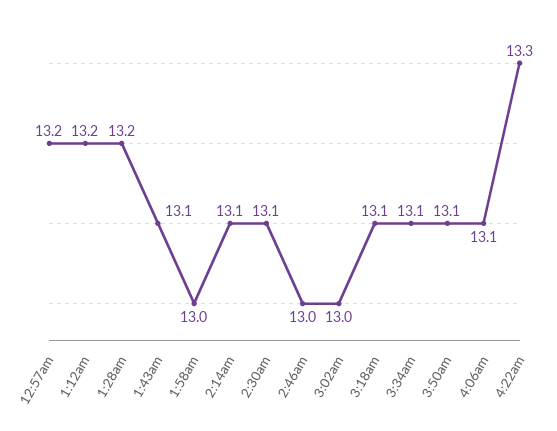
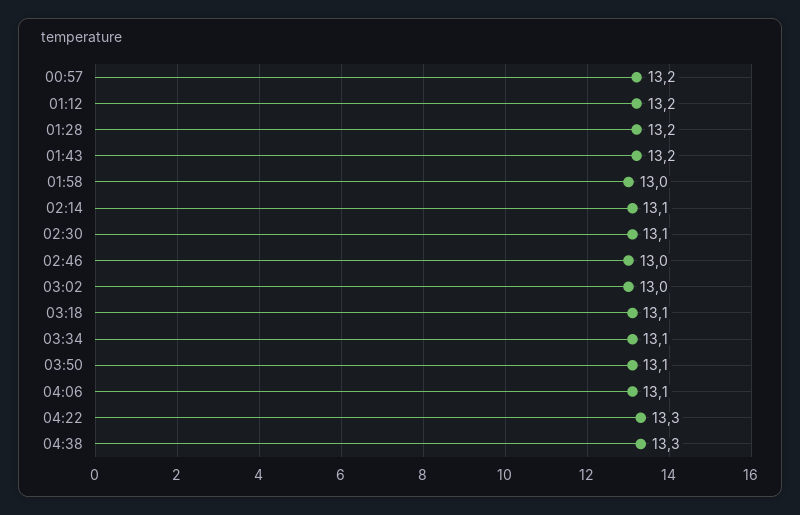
1:43am: 13.1 -> 13.2
04:38: none -> 13.3

